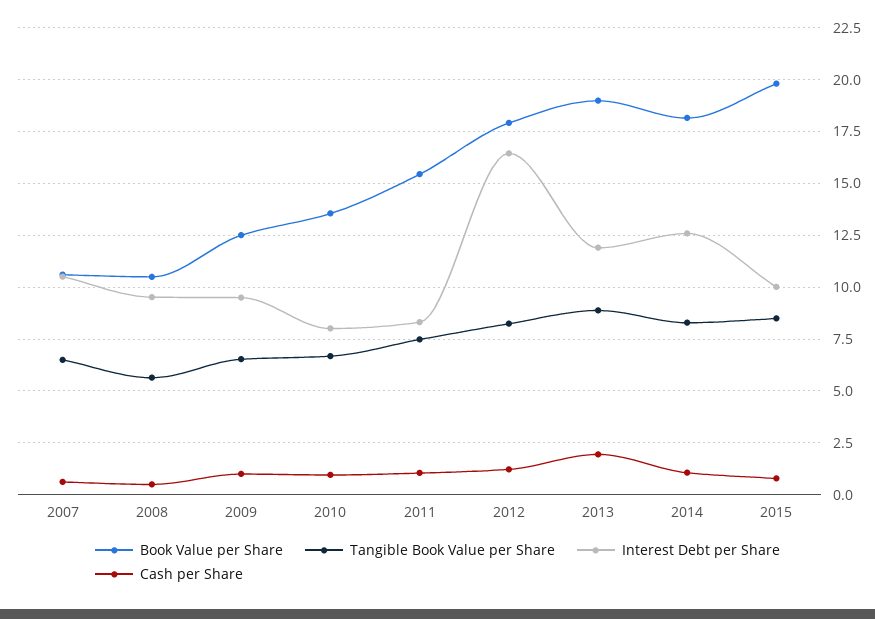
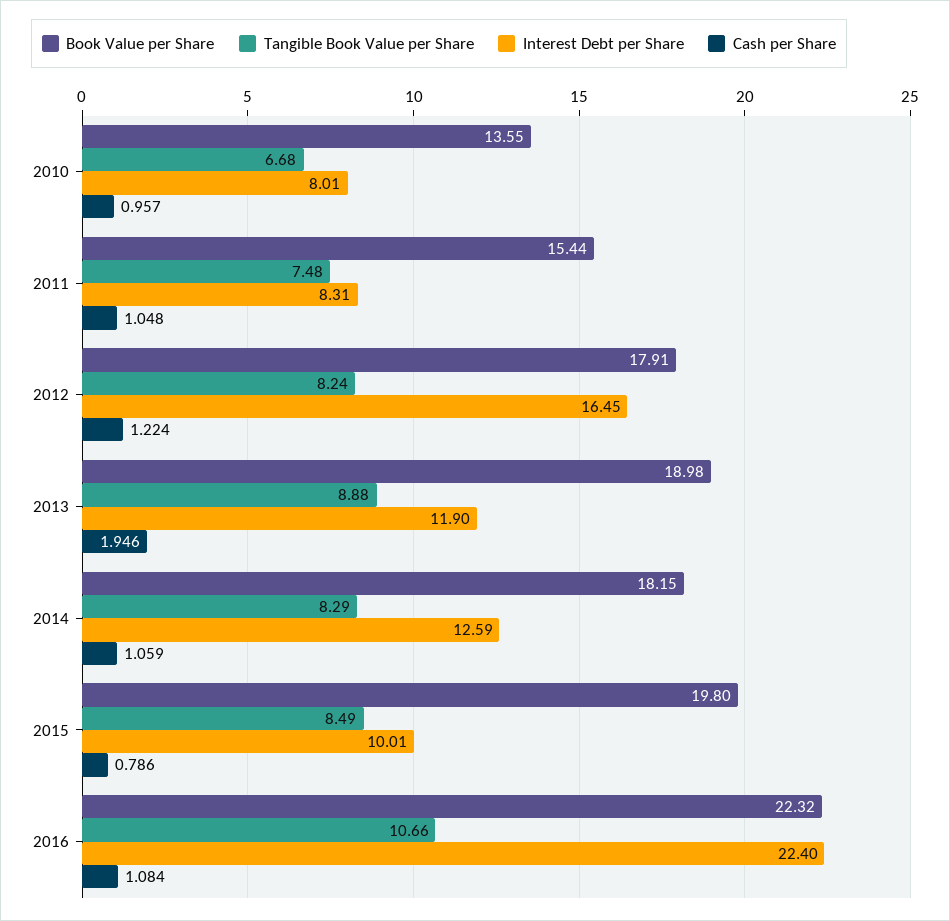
Book Value per Share, 2007: 10.5 -> none
Tangible Book Value per Share, 2007: 6.5 -> none
Interest Debt per Share, 2007: 10.5 -> none
Cash per Share, 2007: 0.5 -> none
Book Value per Share, 2008: 10.5 -> none
Tangible Book Value per Share, 2008: 5.5 -> none
Interest Debt per Share, 2008: 9.5 -> none
Cash per Share, 2008: 0.5 -> none
Book Value per Share, 2009: 12.5 -> none
Tangible Book Value per Share, 2009: 6.5 -> none
Interest Debt per Share, 2009: 9.5 -> none
Cash per Share, 2009: 1 -> none
Book Value per Share, 2016: none -> 22.32
Tangible Book Value per Share, 2016: none -> 10.66
Interest Debt per Share, 2016: none -> 22.4
Cash per Share, 2016: none -> 1.084

